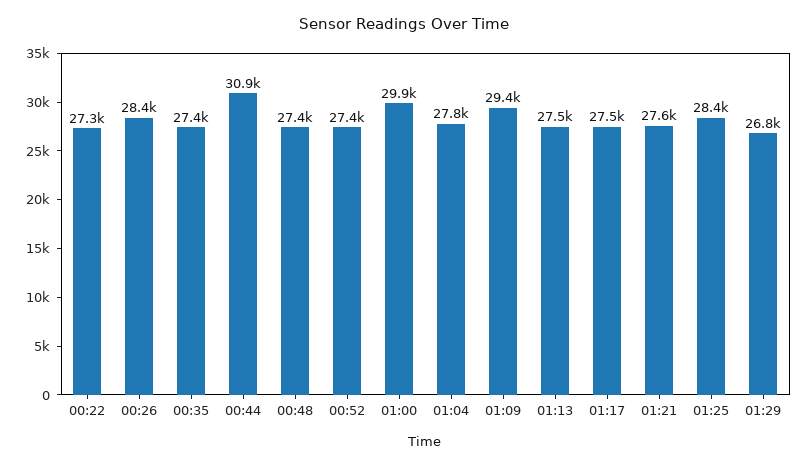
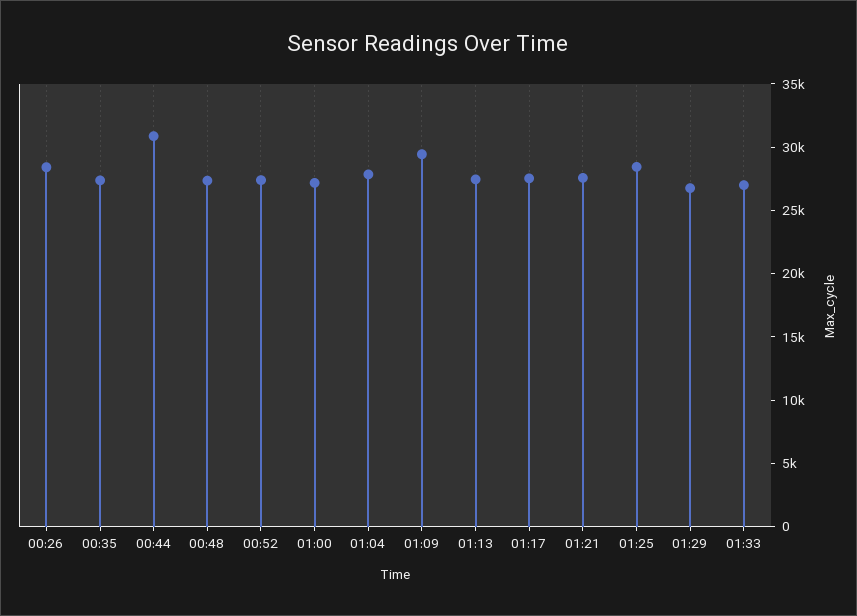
00:22: 27300 -> none
01:00: 29900 -> 27000
01:33: none -> 27000

